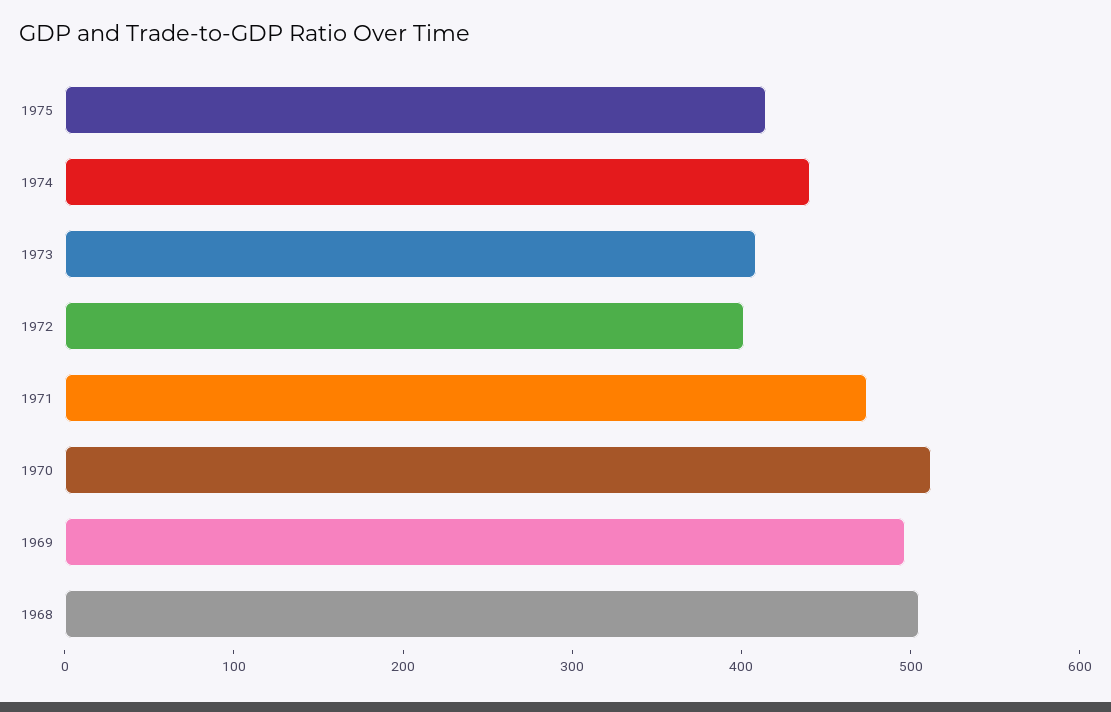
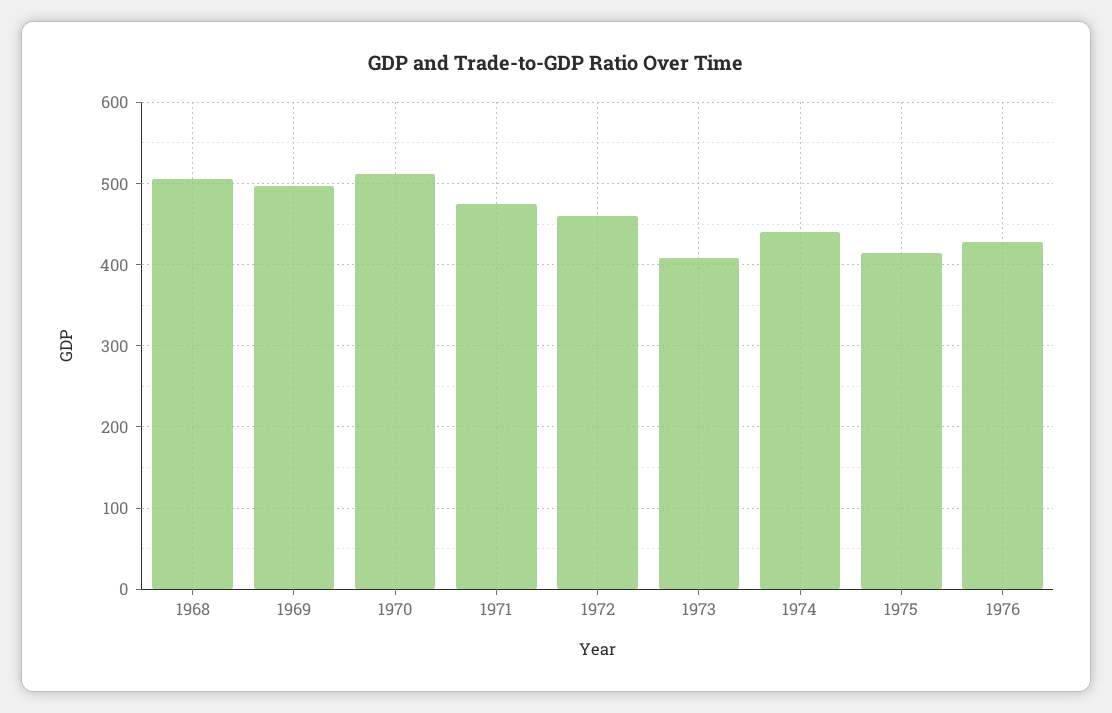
1972: 400 -> 460
1976: none -> 430

